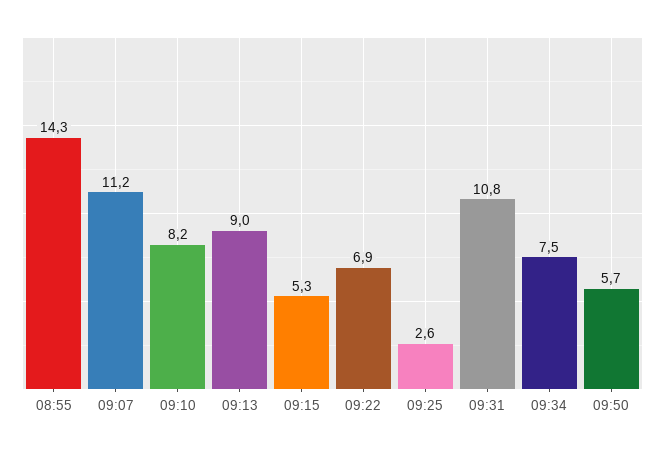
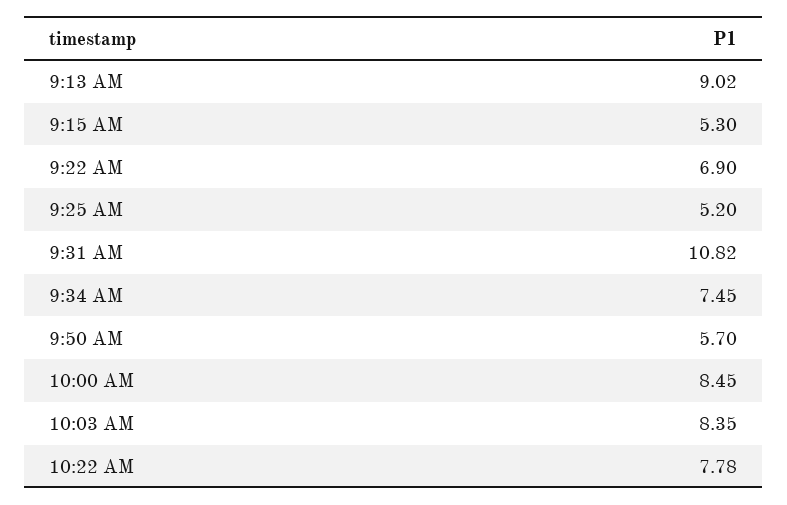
08:55: 14.3 -> none
09:07: 11.2 -> none
09:10: 8.2 -> none
09:25: 2.6 -> 5.2
10:00 AM: none -> 8.45
10:03 AM: none -> 8.35
10:22 AM: none -> 7.78

